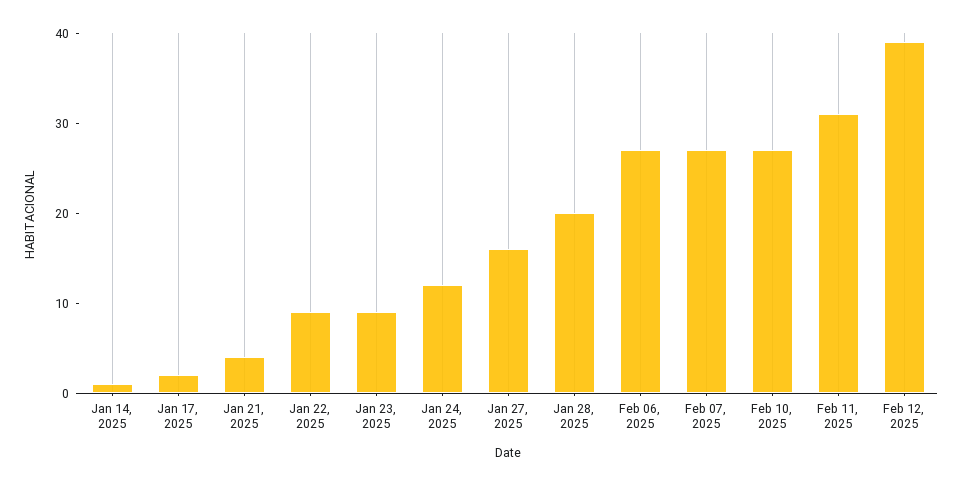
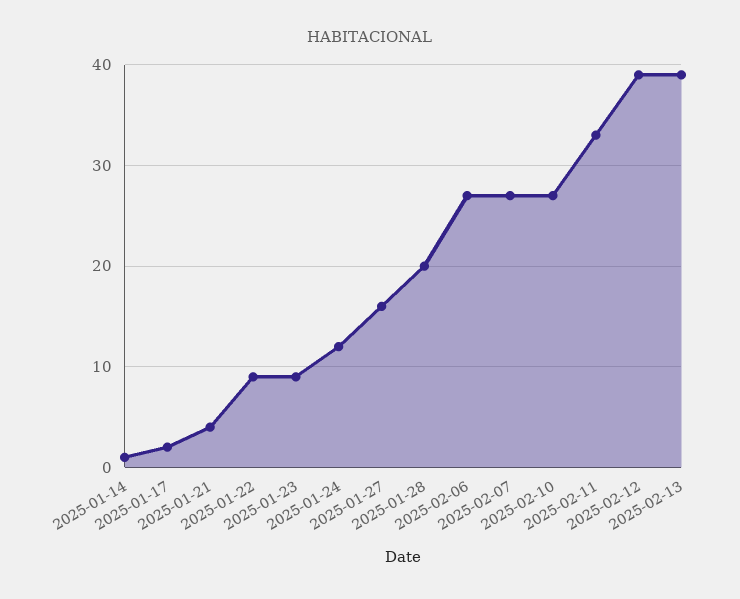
Feb 11, 2025: 31 -> 33
2025-02-13: none -> 39

